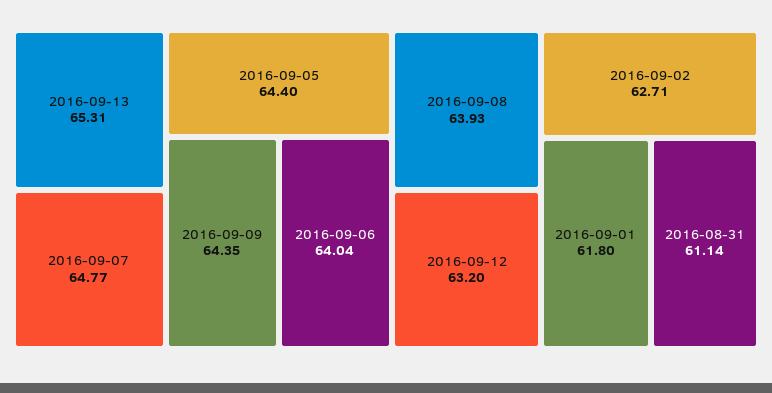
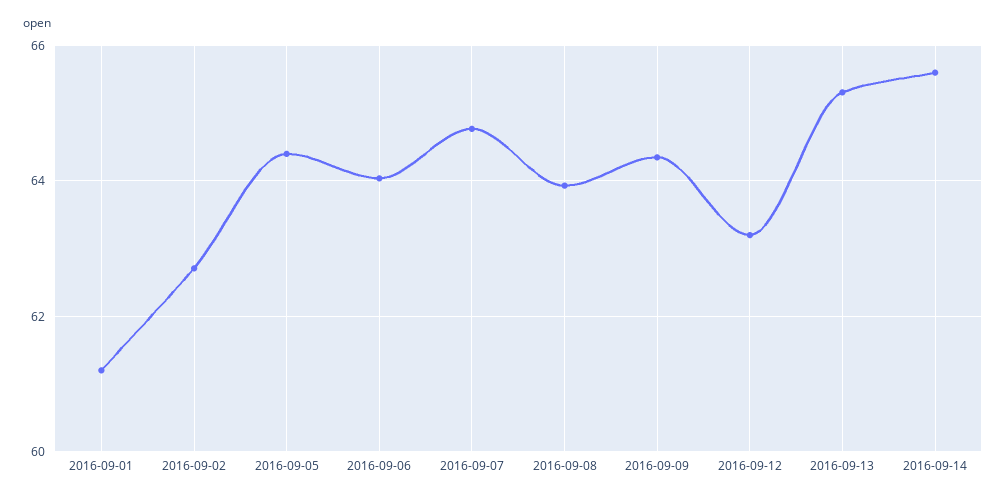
2016-09-01: 61.8 -> 61.2
2016-08-31: 61.14 -> none
2016-09-14: none -> 65.6

